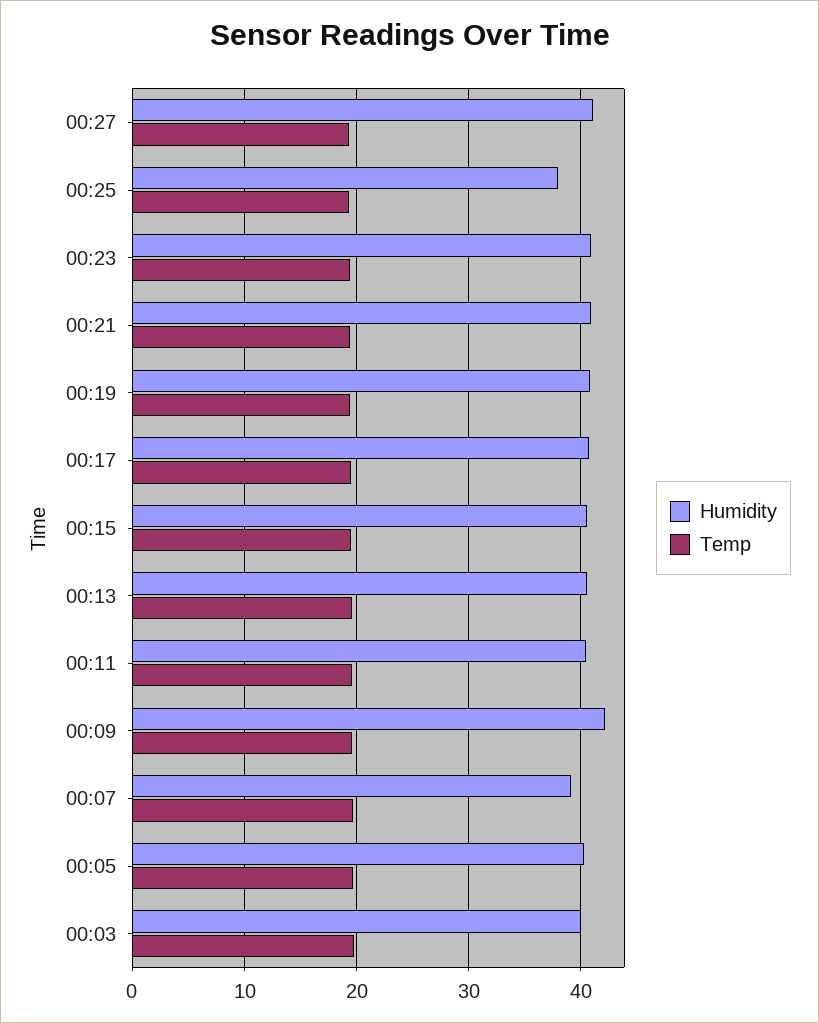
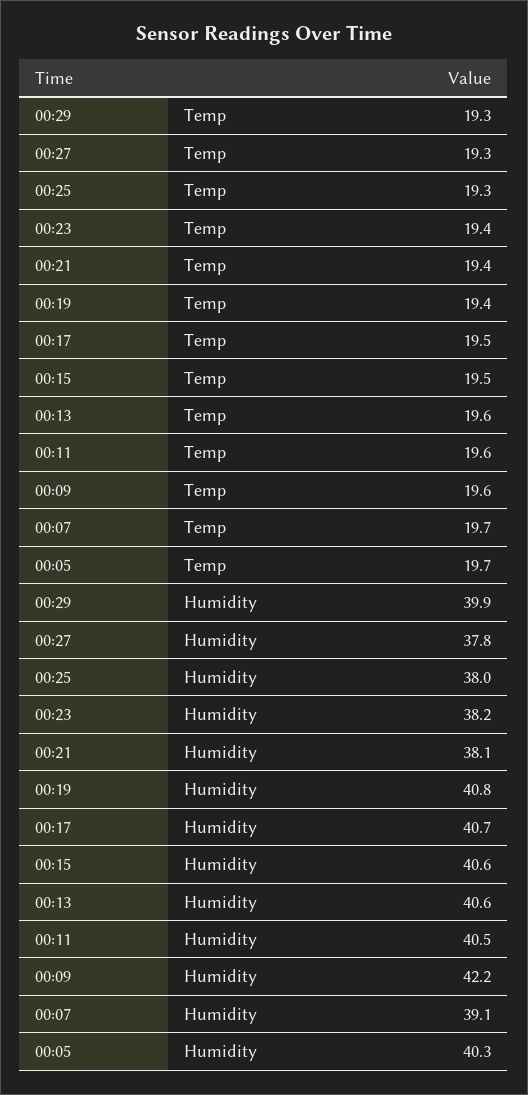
Humidity, 00:27: 41 -> 37.8
Humidity, 00:23: 41 -> 38.2
Humidity, 00:21: 41 -> 38.1
Humidity, 00:03: 40 -> none
Temp, 00:03: 20 -> none
Temp, 00:29: none -> 19.3
Humidity, 00:29: none -> 39.9

